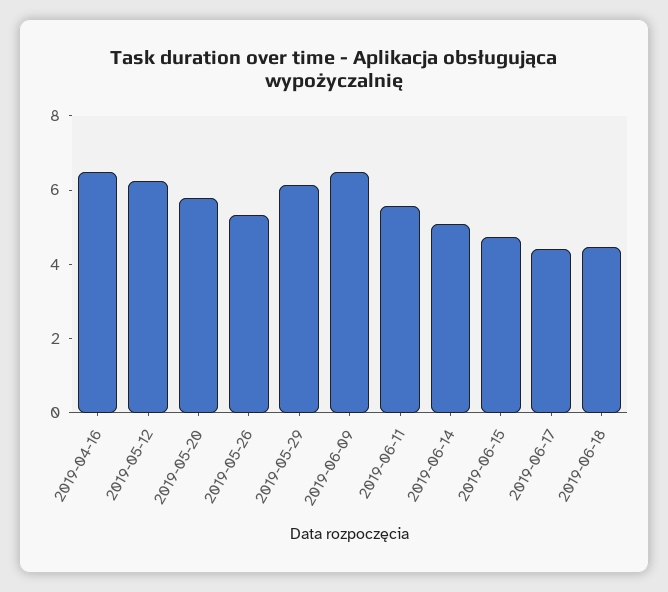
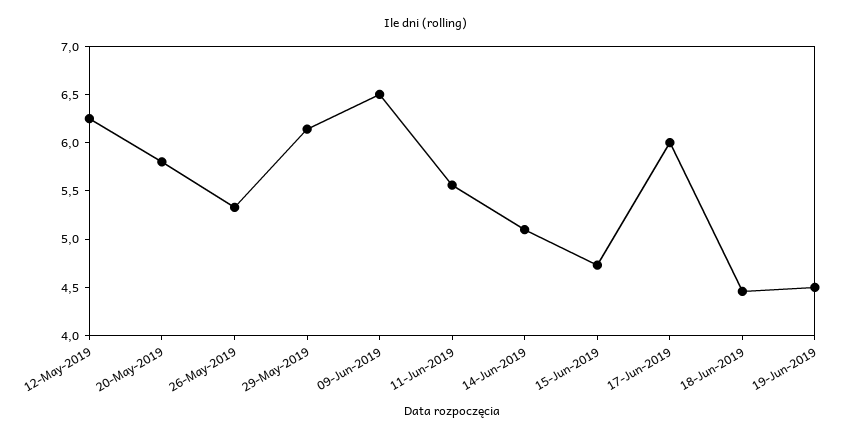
2019-04-16: 6.5 -> none
2019-06-17: 4.5 -> 6
19-Jun-2019: none -> 4.5

